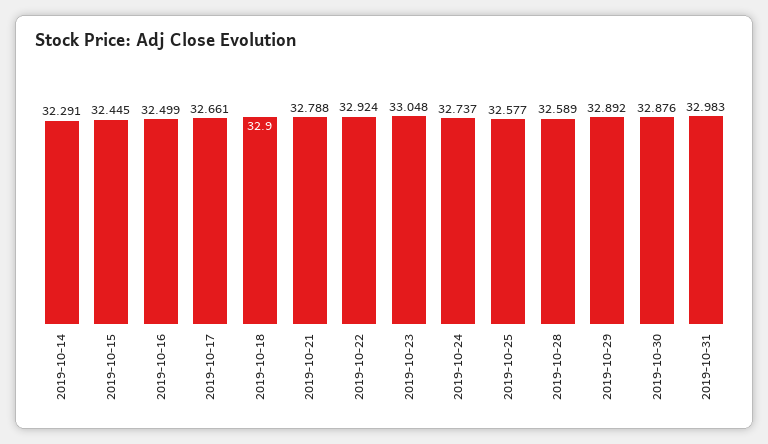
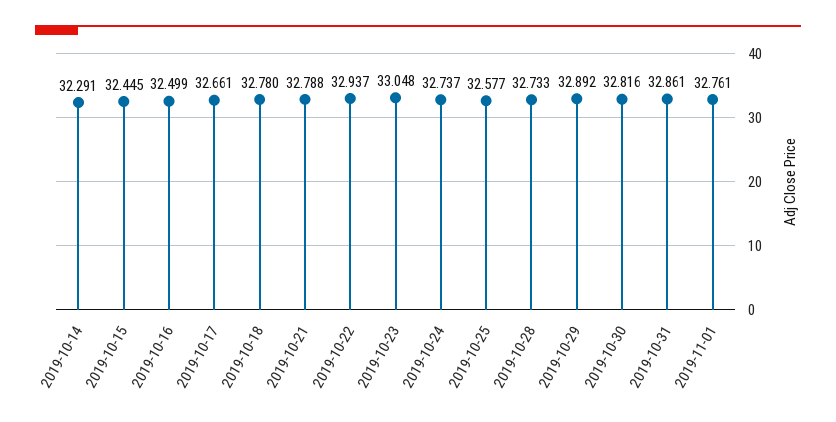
2019-10-18: 32.9 -> 32.78
2019-10-22: 32.924 -> 32.937
2019-10-28: 32.589 -> 32.733
2019-10-30: 32.876 -> 32.816
2019-10-31: 32.983 -> 32.861
2019-11-01: none -> 32.761

